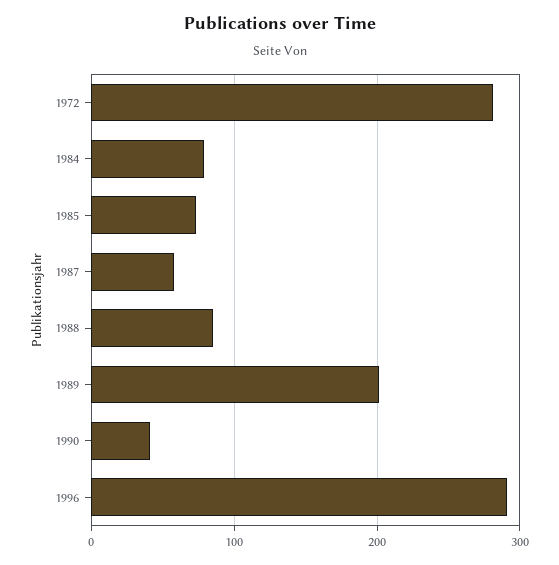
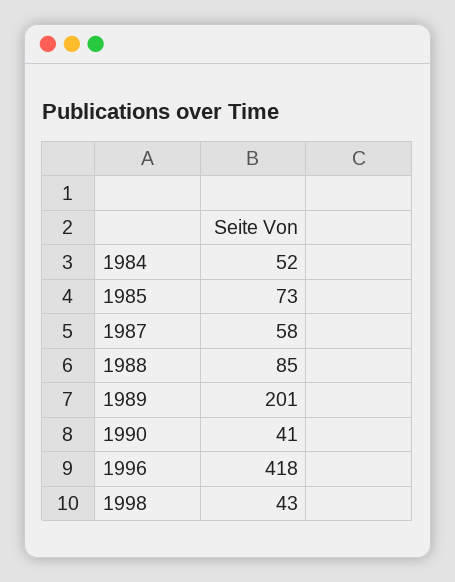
1972: 280 -> none
1984: 80 -> 52
1996: 290 -> 418
1998: none -> 43

